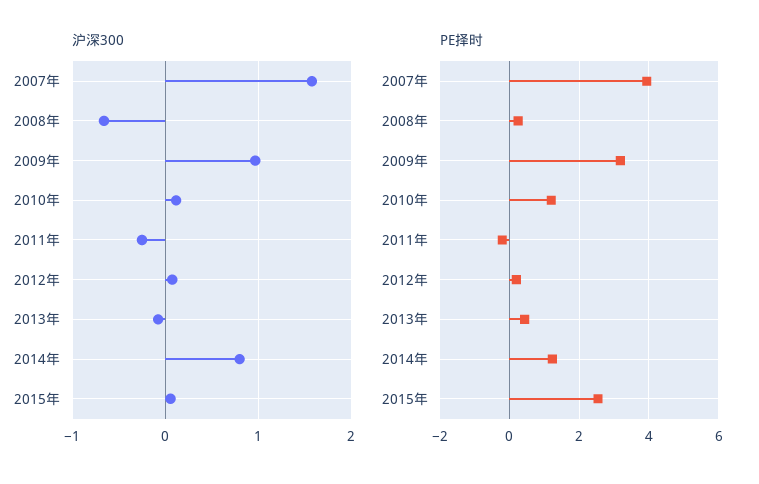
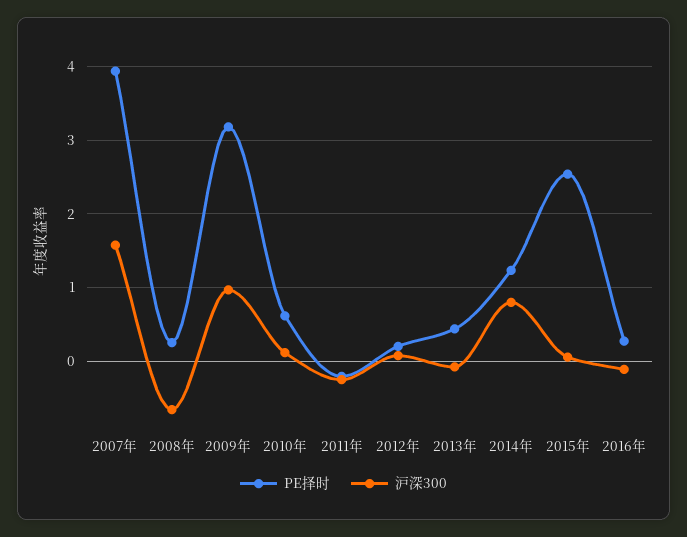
PE择时, 2010年: 1.2 -> 0.6
PE择时, 2016年: none -> 0.3
沪深300, 2016年: none -> -0.1

